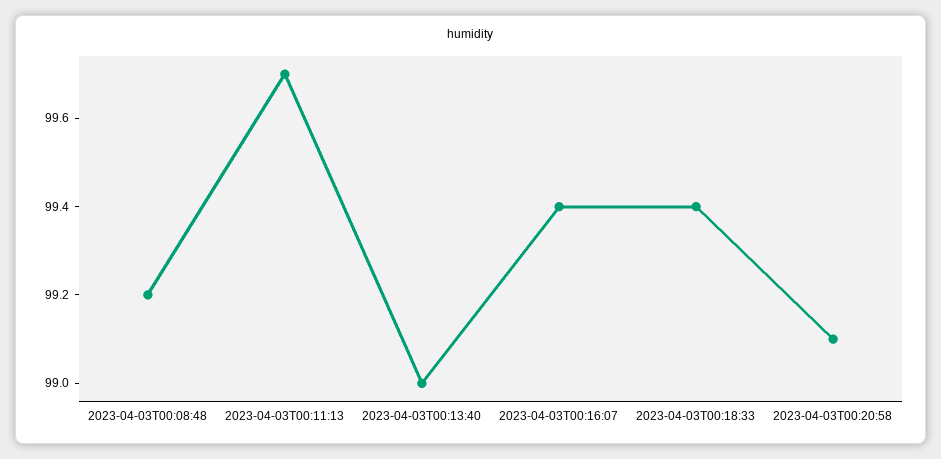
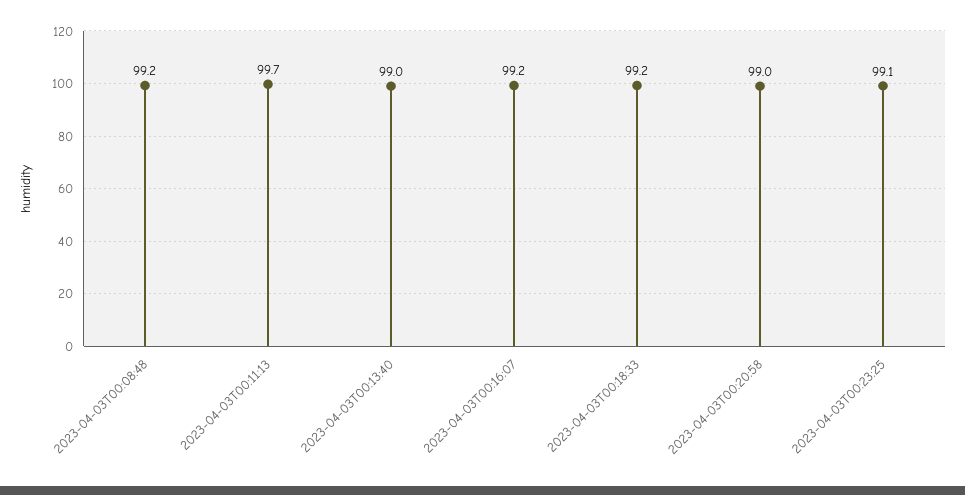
2023-04-03T00:16:07: 99.4 -> 99.2
2023-04-03T00:18:33: 99.4 -> 99.2
2023-04-03T00:20:58: 99.1 -> 99
2023-04-03T00:23:25: none -> 99.1

